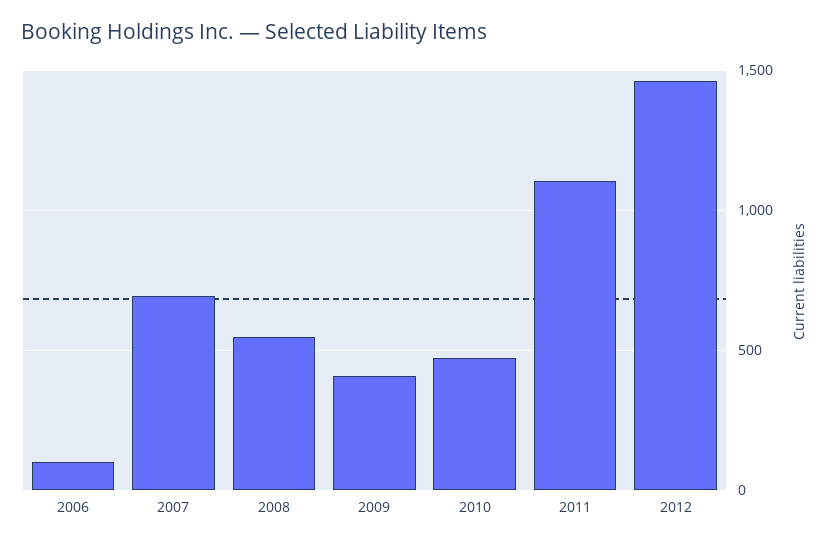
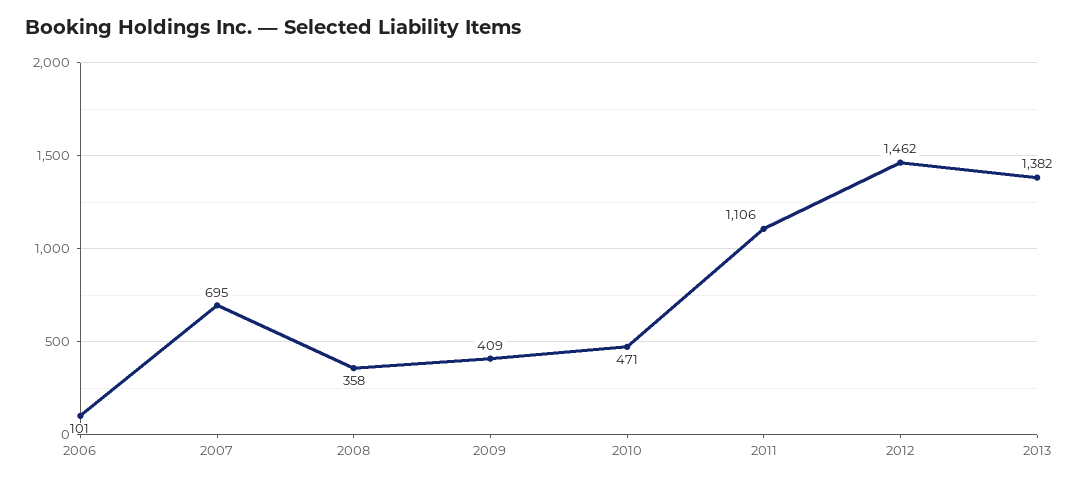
2008: 550 -> 358
2013: none -> 1382

